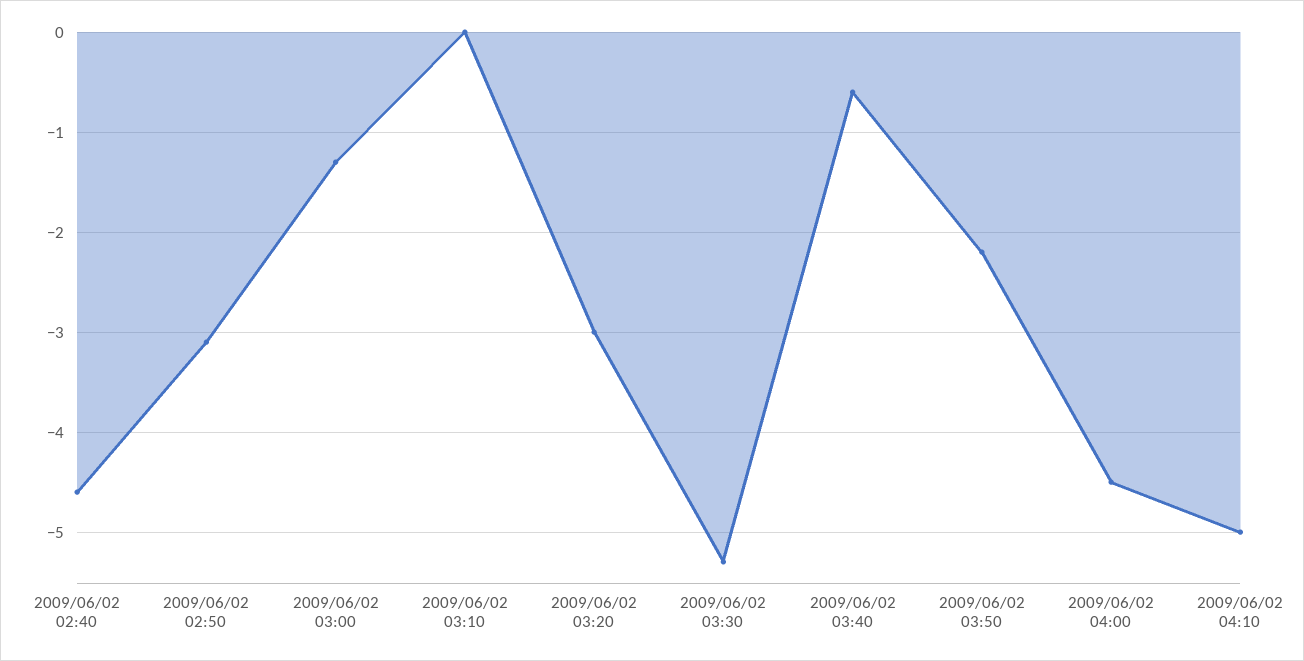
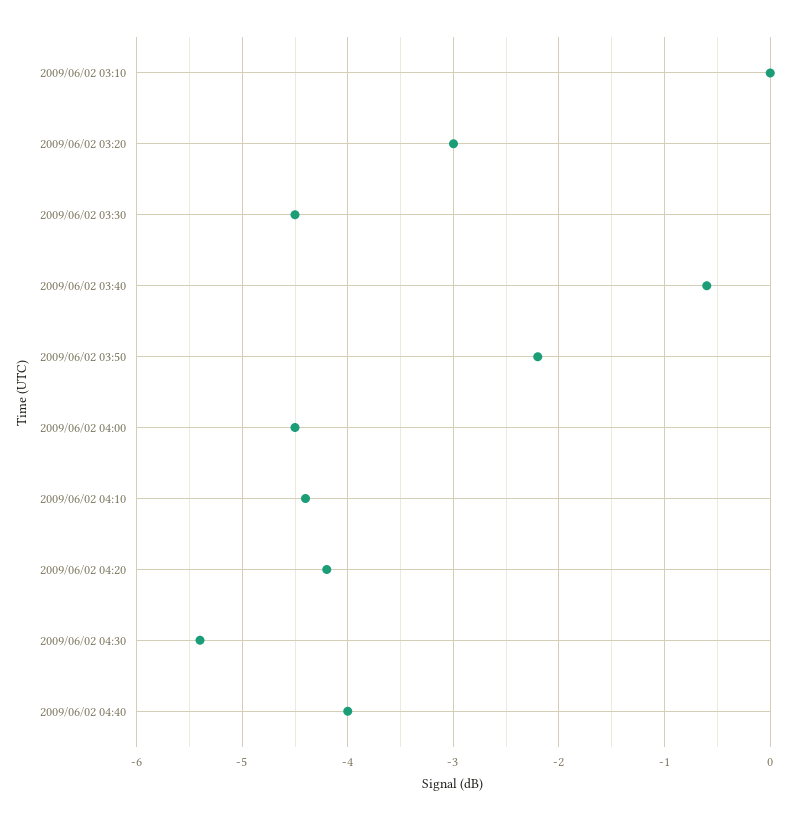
2009/06/02 02:40: -4.6 -> none
2009/06/02 02:50: -3.1 -> none
2009/06/02 03:00: -1.3 -> none
2009/06/02 03:30: -5.3 -> -4.5
2009/06/02 04:10: -5 -> -4.4
2009/06/02 04:20: none -> -4.2
2009/06/02 04:30: none -> -5.4
2009/06/02 04:40: none -> -4

